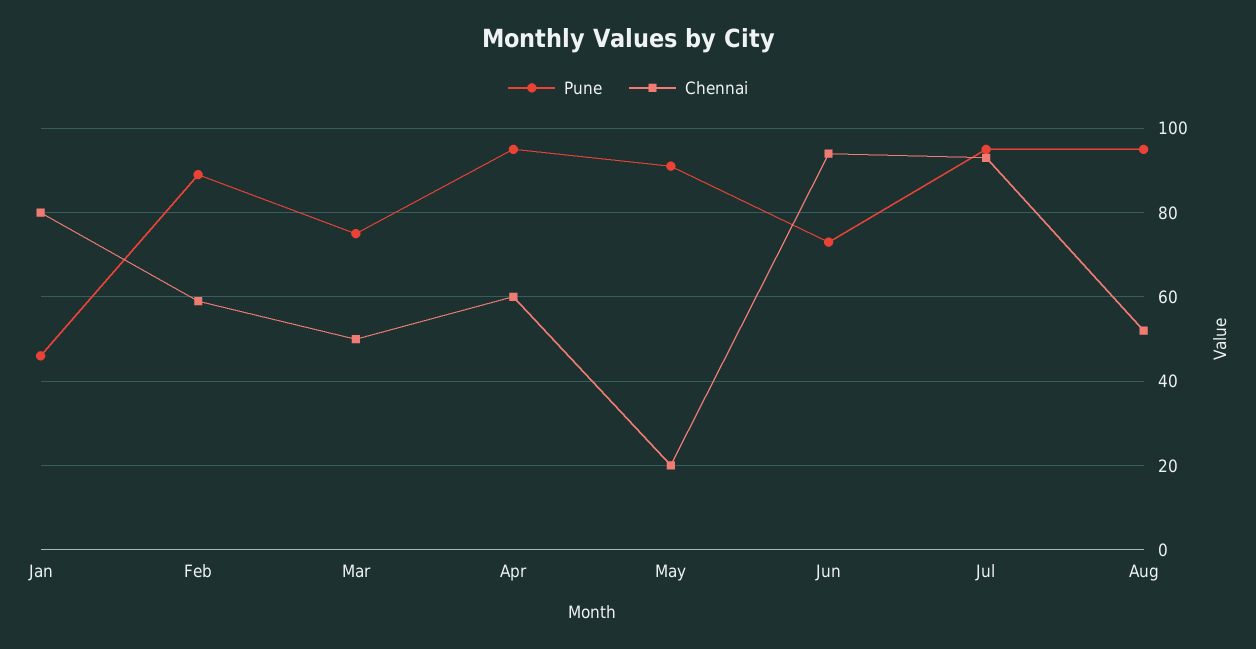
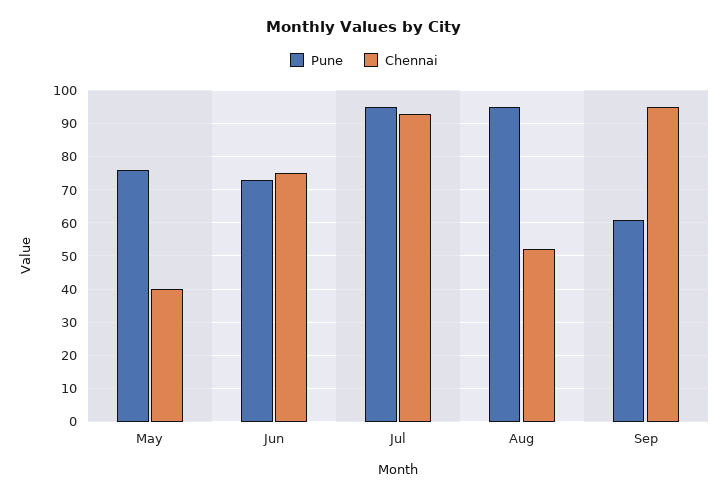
Pune, Jan: 45 -> none
Chennai, Jan: 80 -> none
Pune, Feb: 90 -> none
Chennai, Feb: 60 -> none
Pune, Mar: 75 -> none
Chennai, Mar: 50 -> none
Pune, Apr: 95 -> none
Chennai, Apr: 60 -> none
Pune, May: 90 -> 75
Chennai, May: 20 -> 40
Chennai, Jun: 95 -> 75
Pune, Sep: none -> 60
Chennai, Sep: none -> 95

